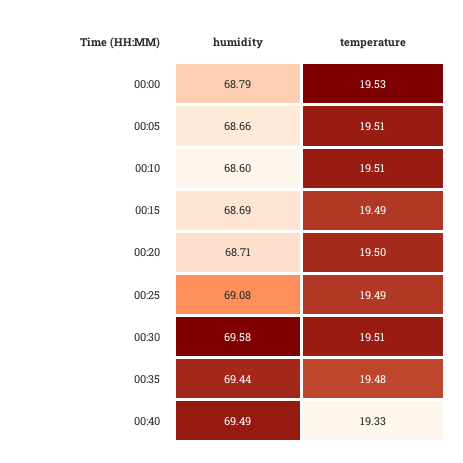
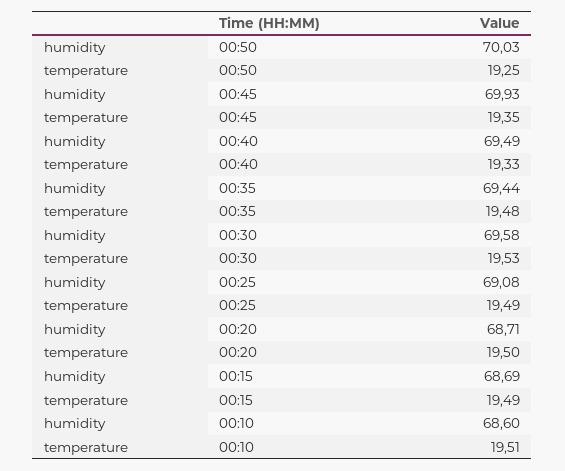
humidity, 00:00: 68.79 -> none
temperature, 00:00: 19.53 -> none
humidity, 00:05: 68.66 -> none
temperature, 00:05: 19.51 -> none
temperature, 00:30: 19.51 -> 19.53
humidity, 00:50: none -> 70.03
temperature, 00:50: none -> 19.25
humidity, 00:45: none -> 69.93
temperature, 00:45: none -> 19.35

